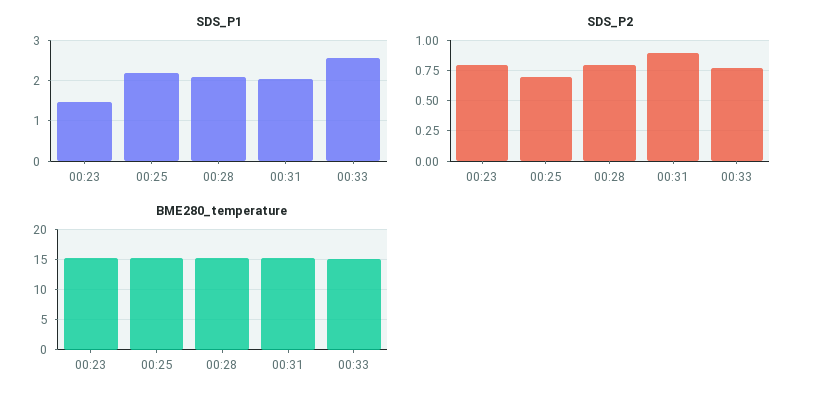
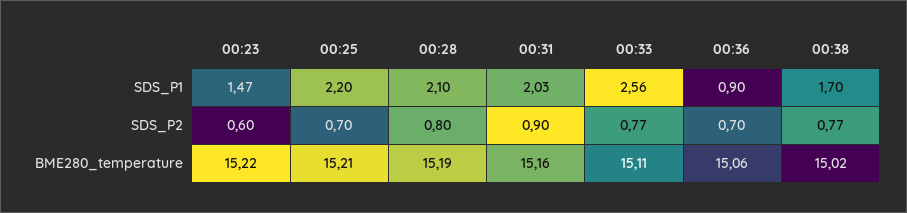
SDS_P2, 00:23: 0.8 -> 0.6
SDS_P1, 00:36: none -> 0.9
SDS_P1, 00:38: none -> 1.7
SDS_P2, 00:36: none -> 0.7
SDS_P2, 00:38: none -> 0.77
BME280_temperature, 00:36: none -> 15.06
BME280_temperature, 00:38: none -> 15.02

